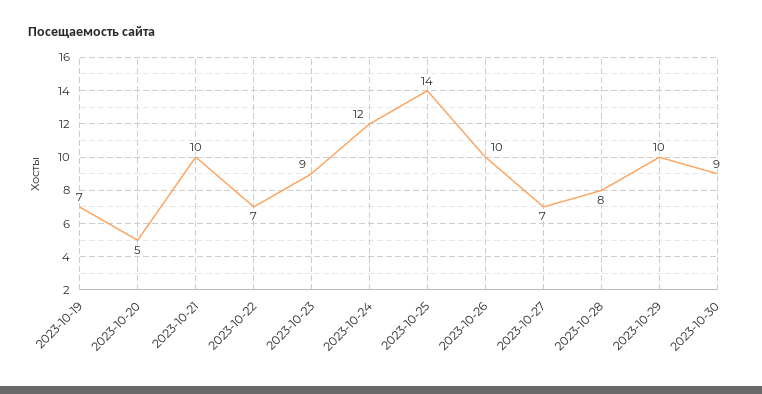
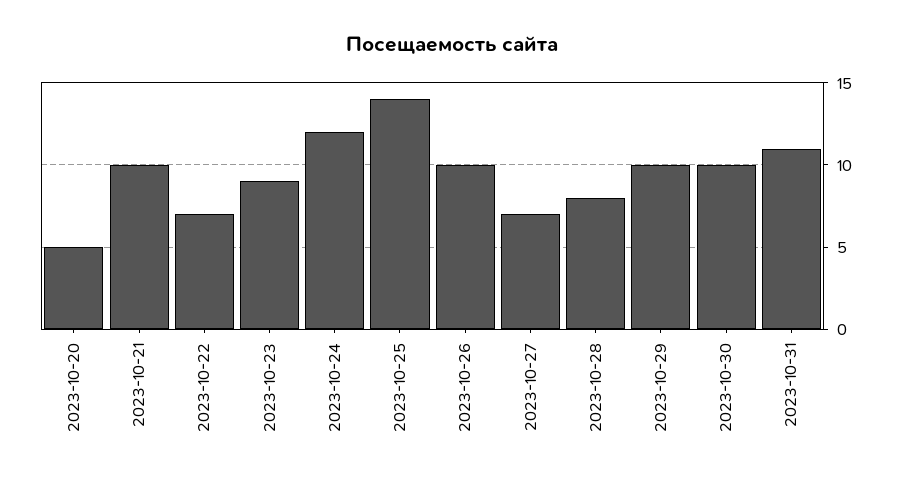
2023-10-19: 7 -> none
2023-10-30: 9 -> 10
2023-10-31: none -> 11

